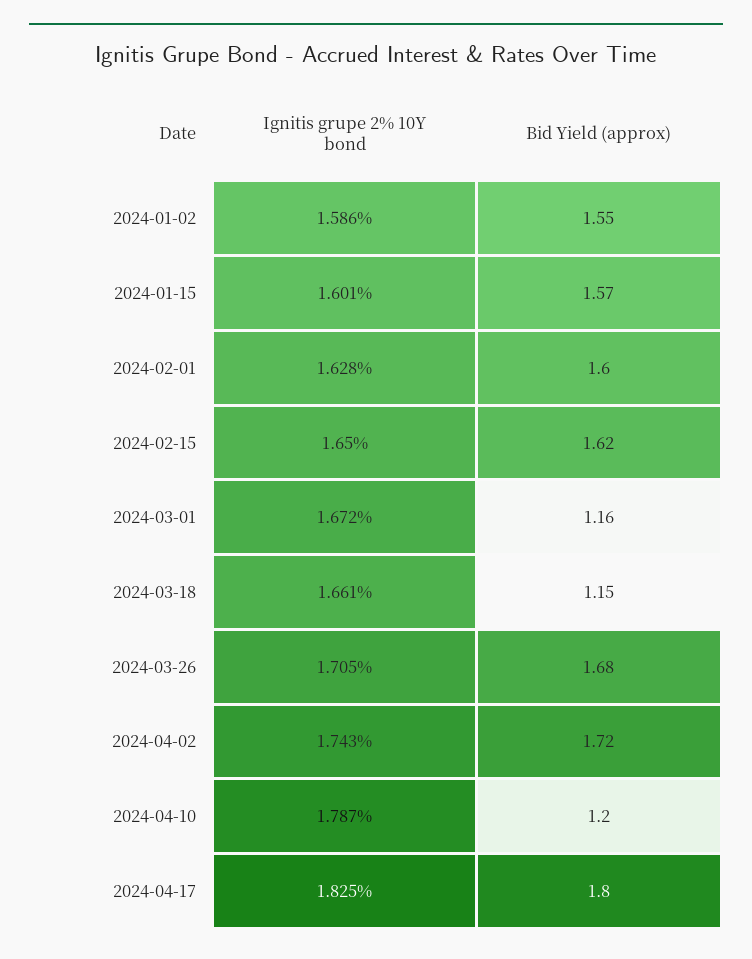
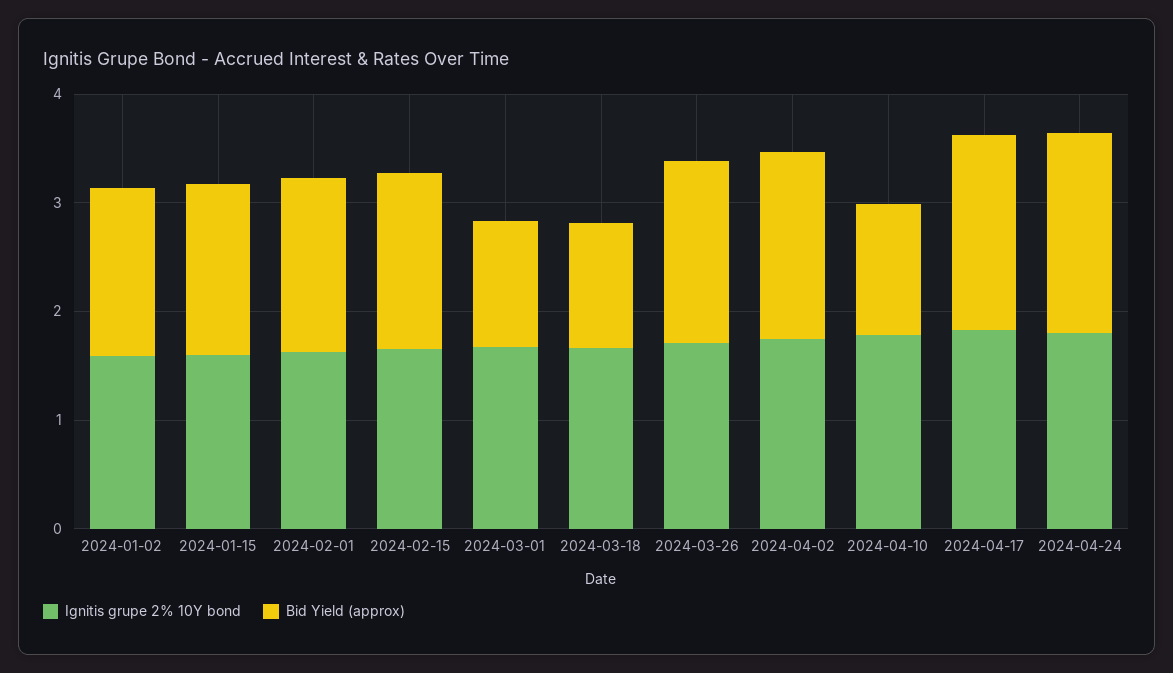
Ignitis grupe 2% 10Y bond, 2024-04-24: none -> 1.8
Bid Yield (approx), 2024-04-24: none -> 1.8

